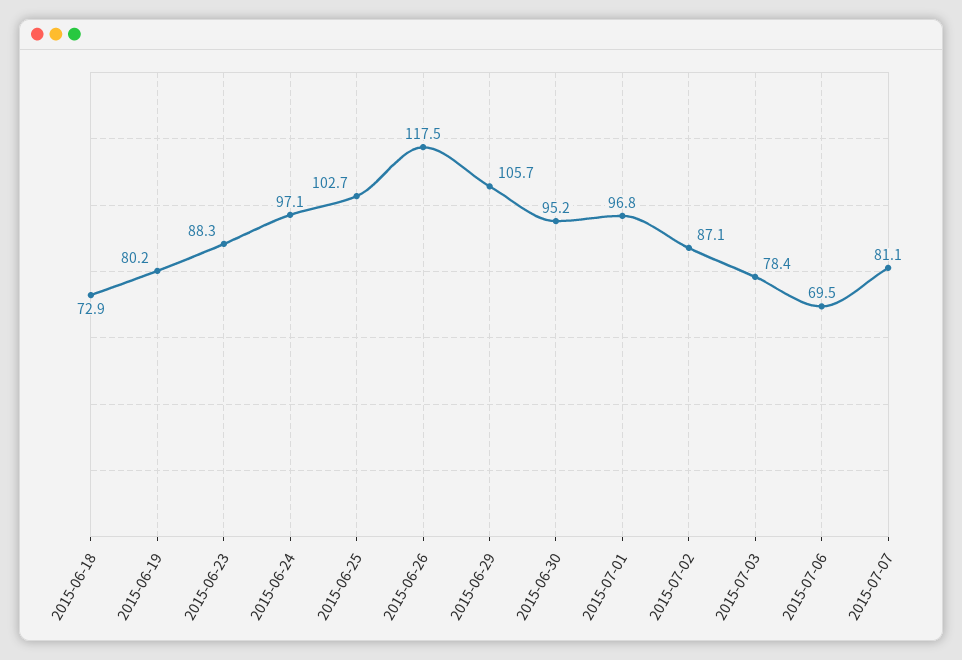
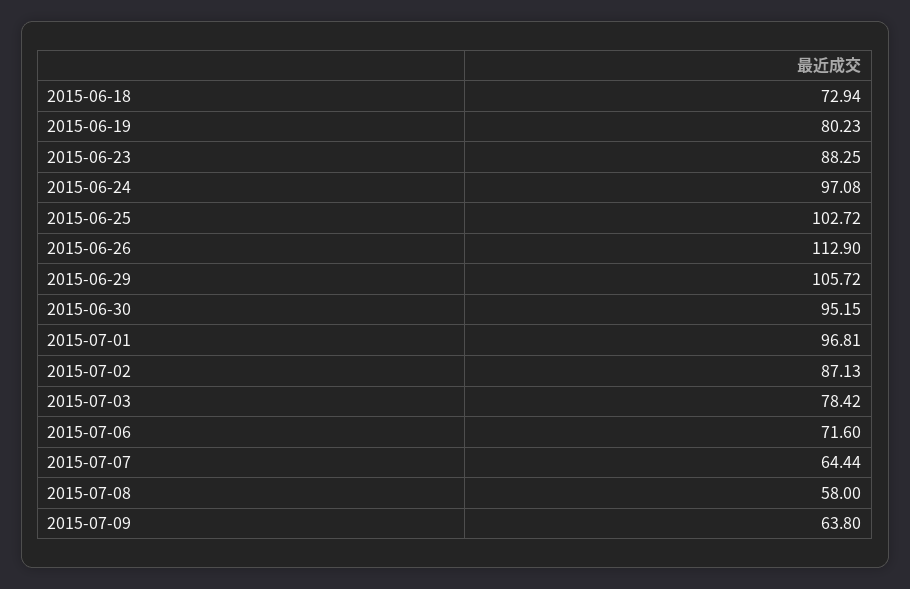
2015-06-26: 117.5 -> 112.9
2015-07-06: 69.5 -> 71.6
2015-07-07: 81.1 -> 64.44
2015-07-08: none -> 58
2015-07-09: none -> 63.8

